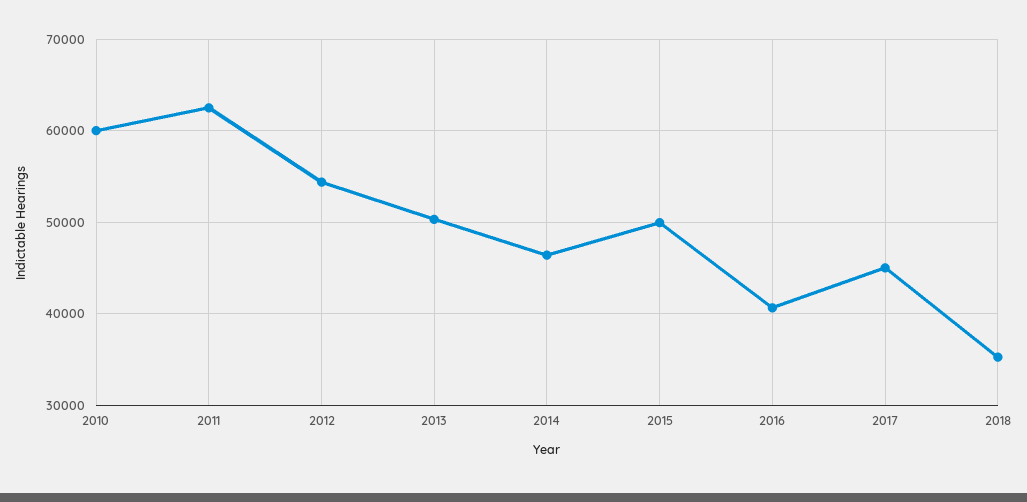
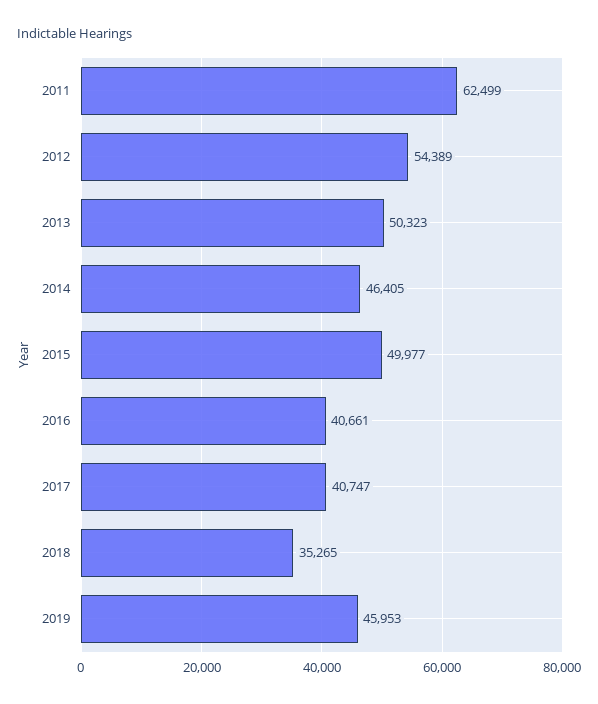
2010: 60000 -> none
2017: 45000 -> 40747
2019: none -> 45953

